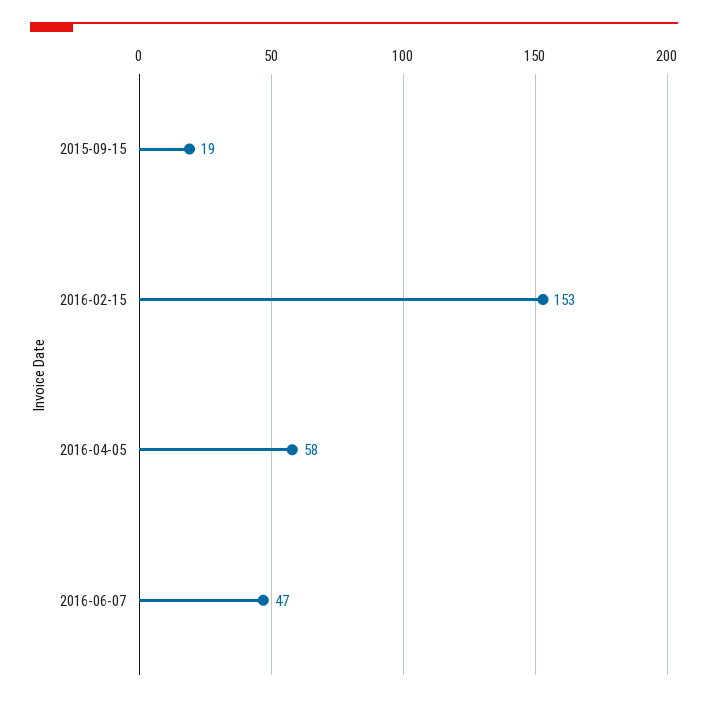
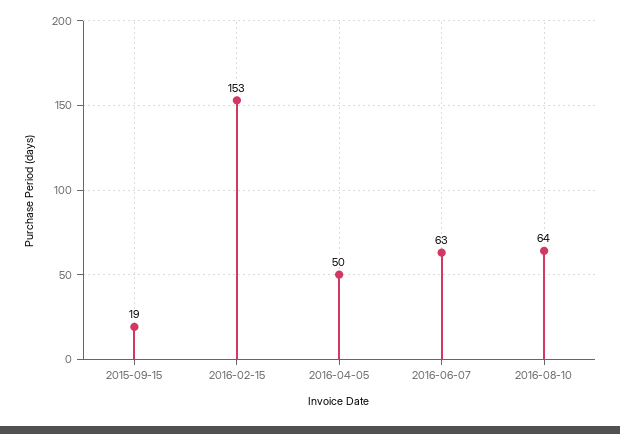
2016-04-05: 58 -> 50
2016-06-07: 47 -> 63
2016-08-10: none -> 64

